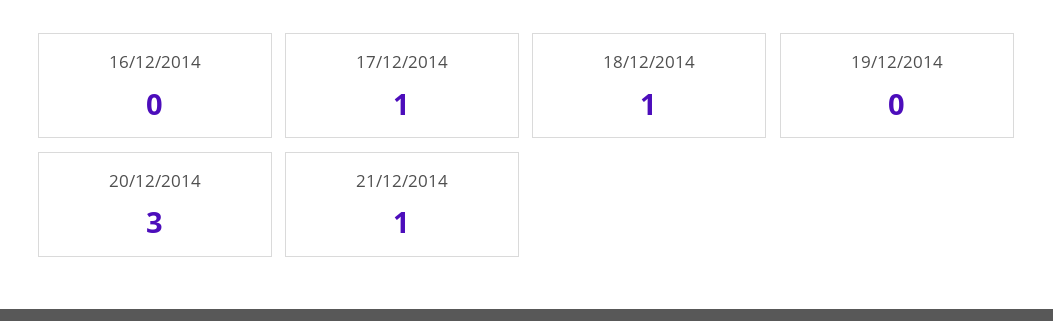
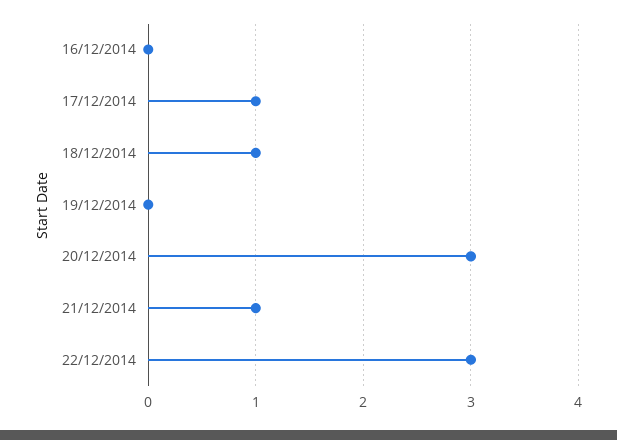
22/12/2014: none -> 3

